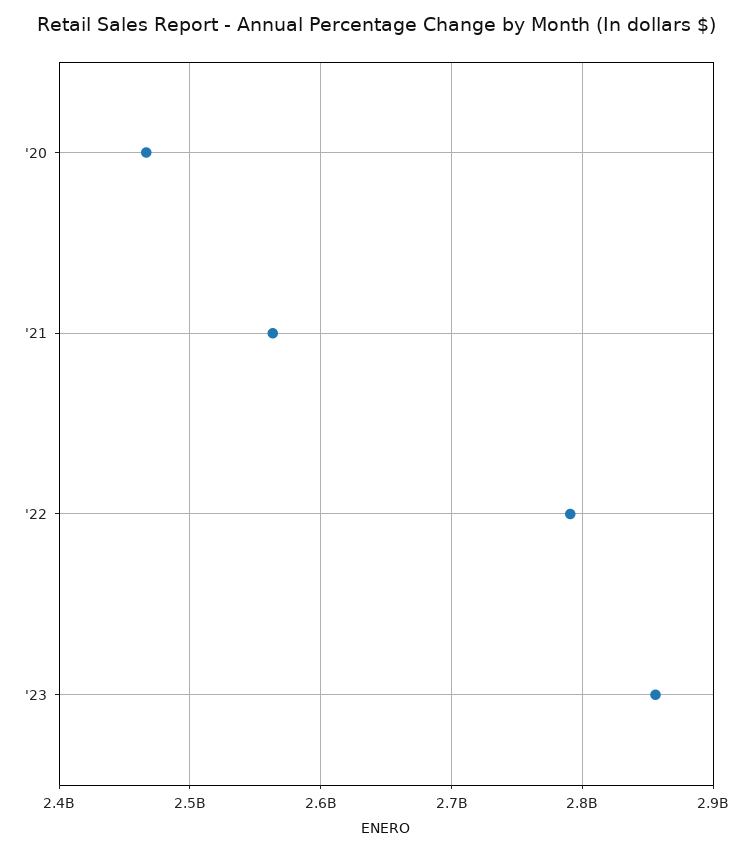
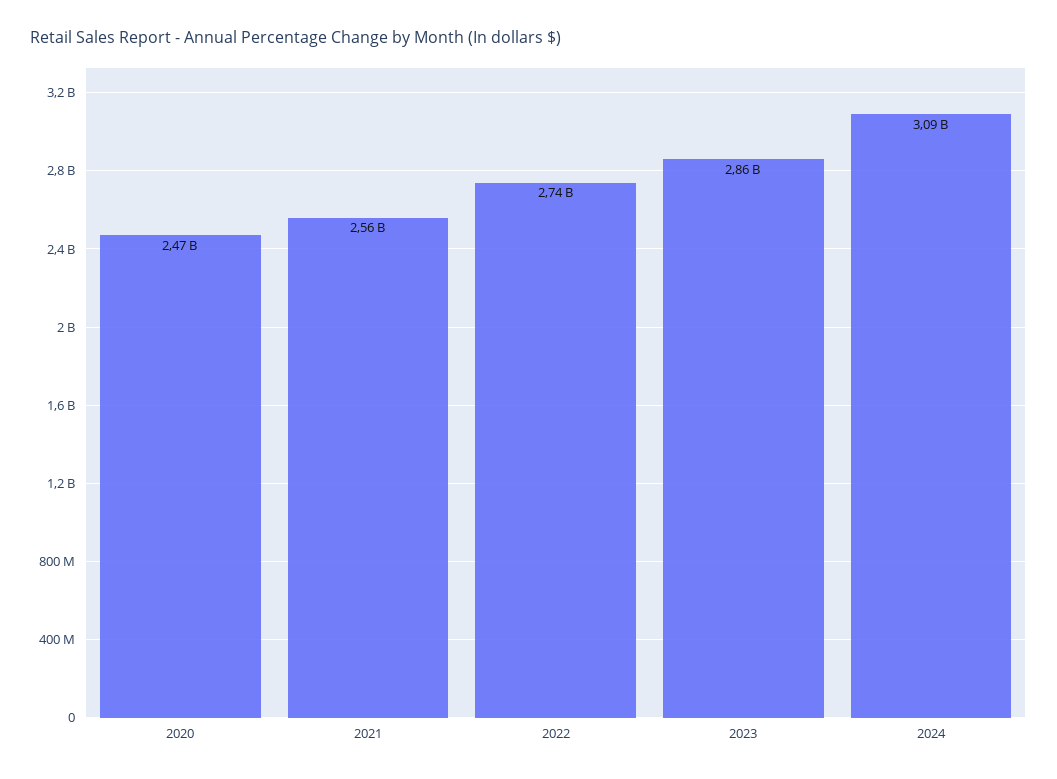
'22: 2790000000 -> 2740000000
2024: none -> 3090000000

